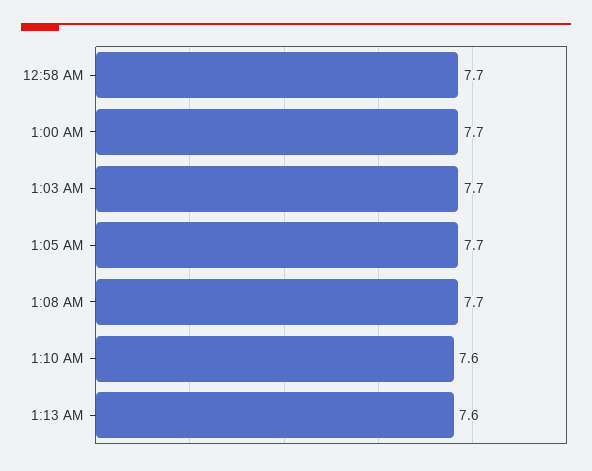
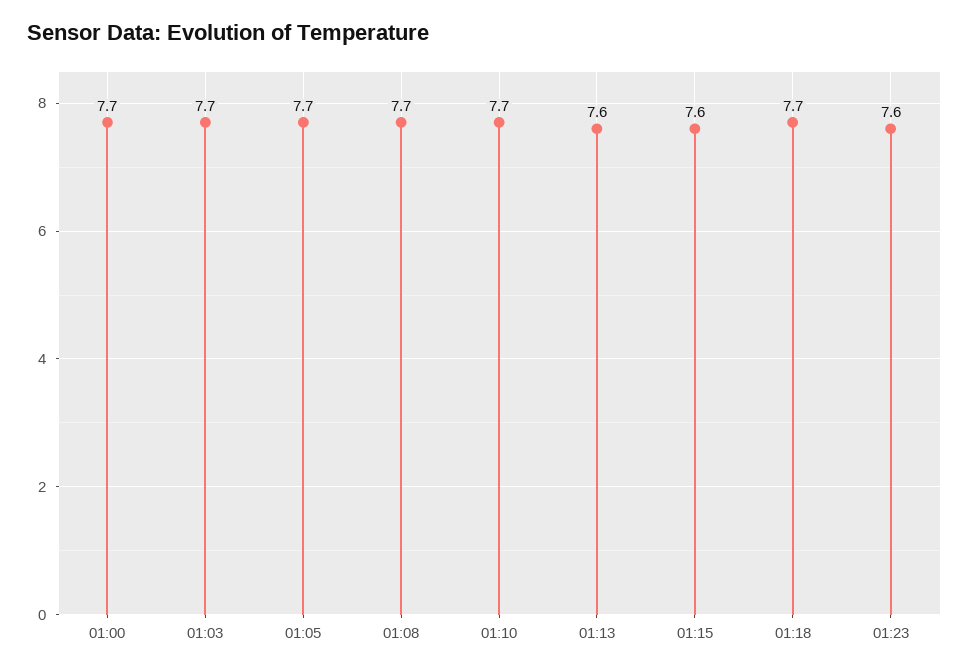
12:58 AM: 7.7 -> none
1:10 AM: 7.6 -> 7.7
01:15: none -> 7.6
01:18: none -> 7.7
01:23: none -> 7.6

